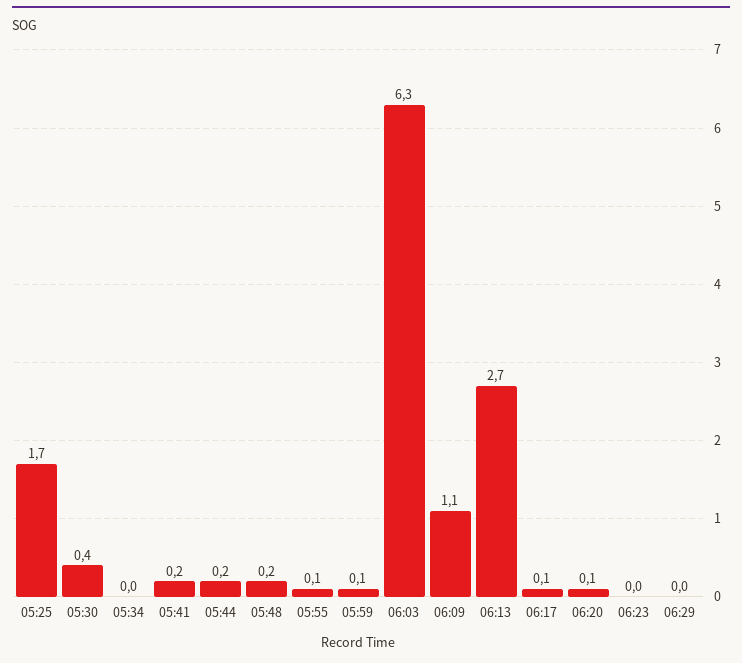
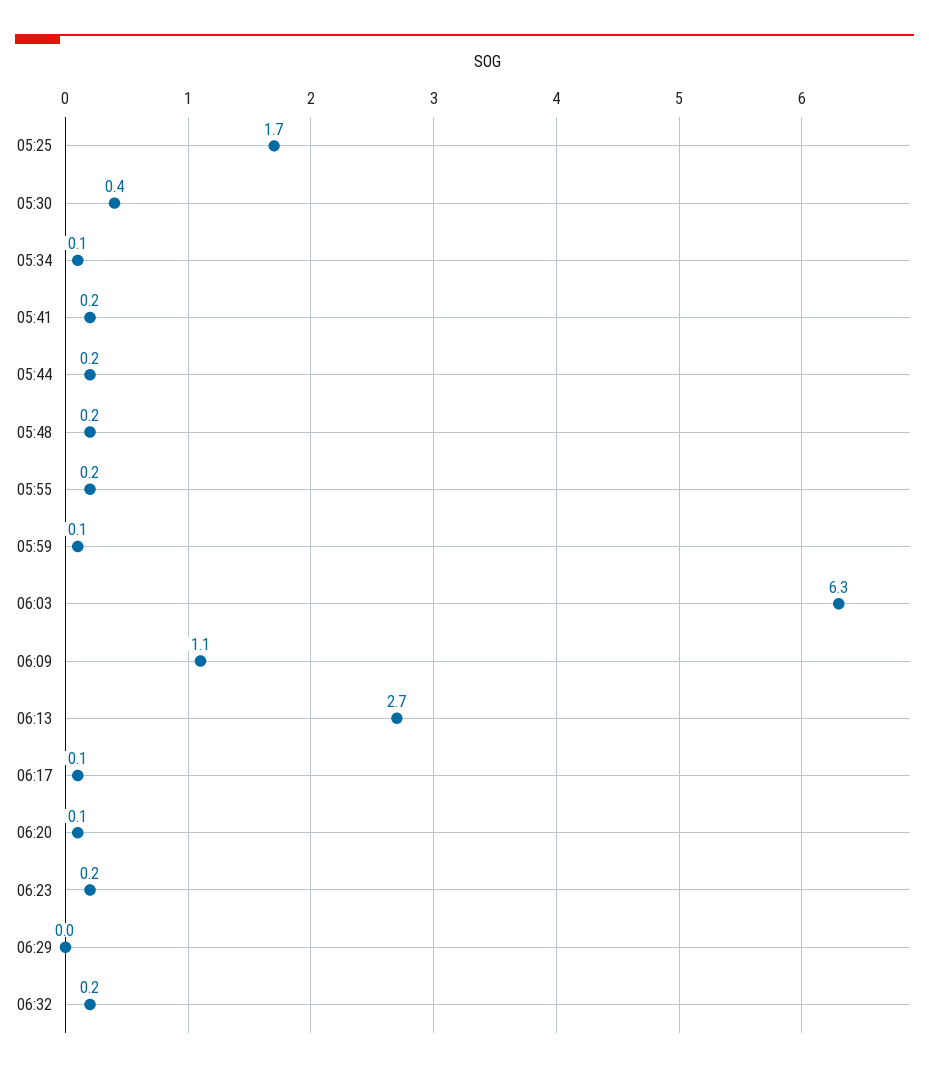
05:34: 0 -> 0.1
05:55: 0.1 -> 0.2
06:23: 0 -> 0.2
06:32: none -> 0.2

